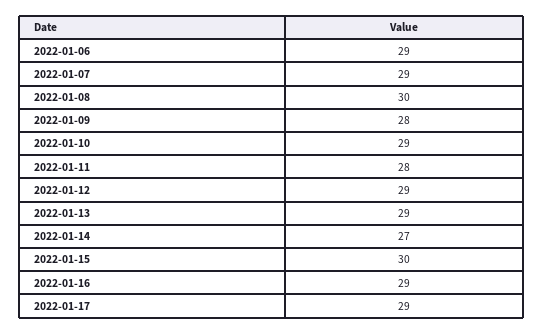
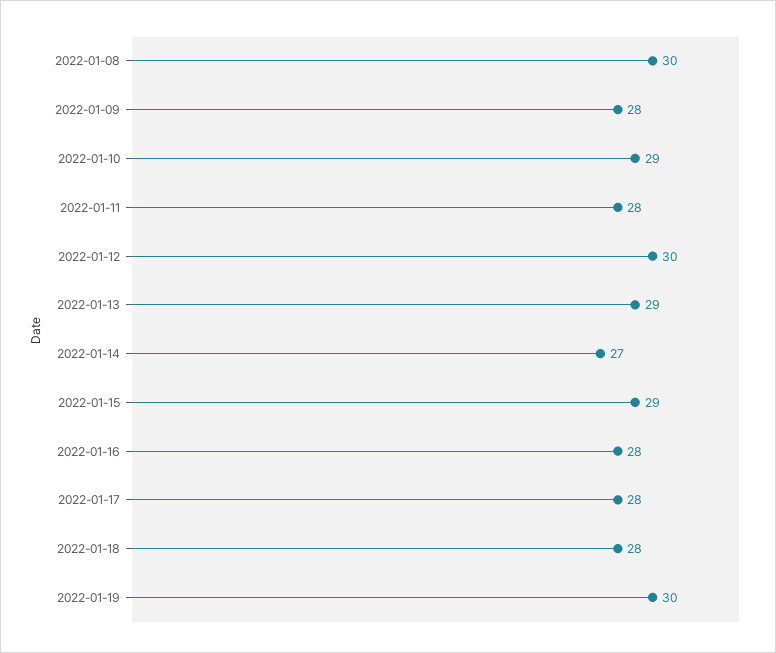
2022-01-06: 29 -> none
2022-01-07: 29 -> none
2022-01-12: 29 -> 30
2022-01-15: 30 -> 29
2022-01-16: 29 -> 28
2022-01-17: 29 -> 28
2022-01-18: none -> 28
2022-01-19: none -> 30

